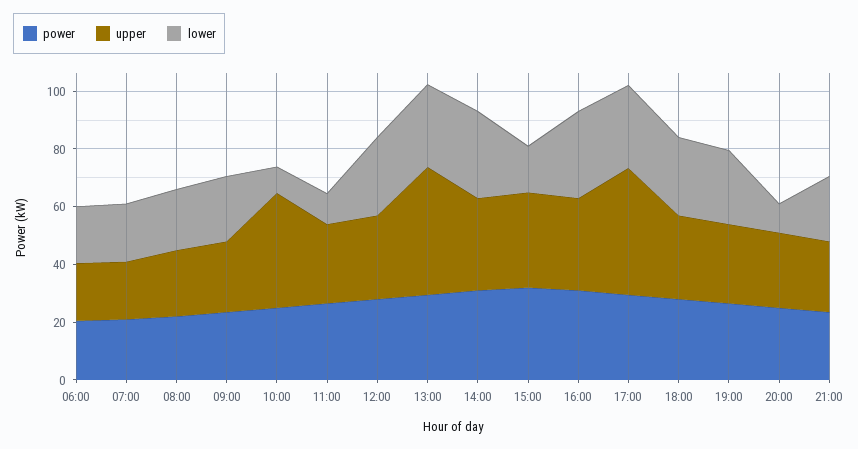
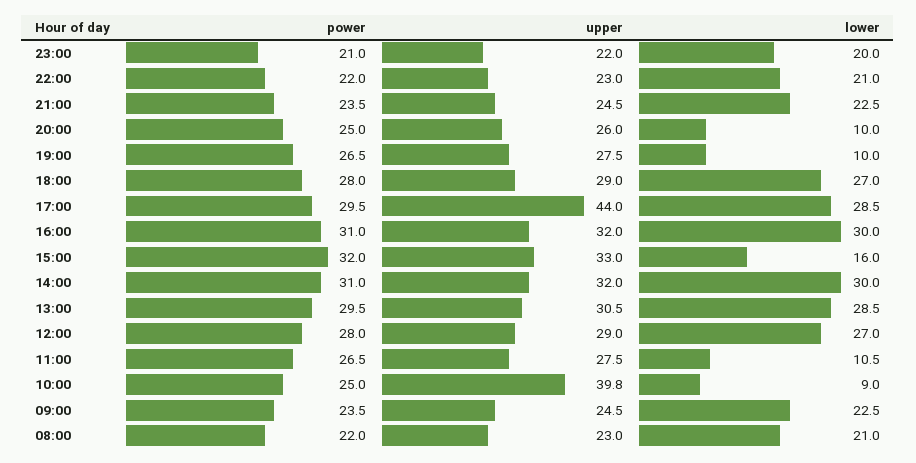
power, 06:00: 20 -> none
upper, 06:00: 20 -> none
lower, 06:00: 20 -> none
power, 07:00: 20 -> none
upper, 07:00: 20 -> none
lower, 07:00: 20 -> none
upper, 13:00: 45 -> 30.5
lower, 19:00: 25 -> 10
power, 23:00: none -> 21
upper, 23:00: none -> 22
lower, 23:00: none -> 20
power, 22:00: none -> 22
upper, 22:00: none -> 23
lower, 22:00: none -> 21

